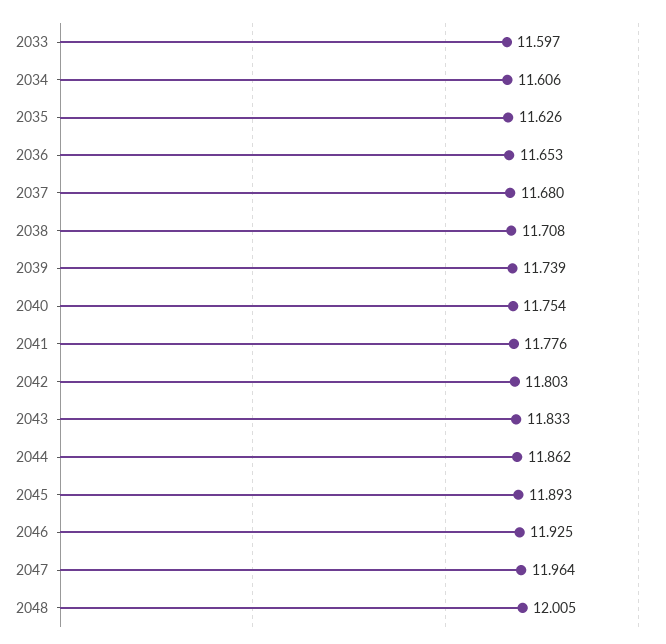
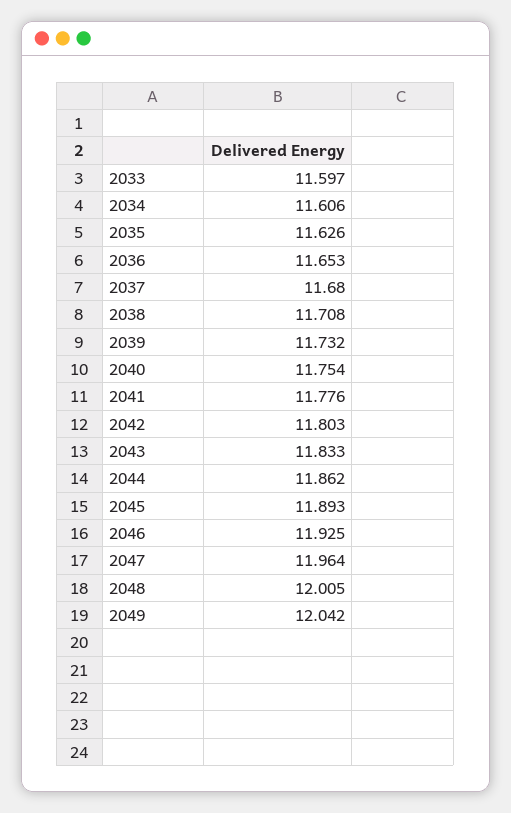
2039: 11.739 -> 11.732
2049: none -> 12.042

